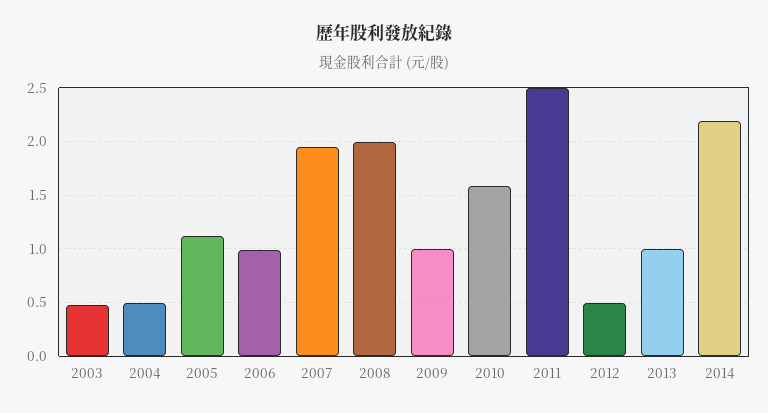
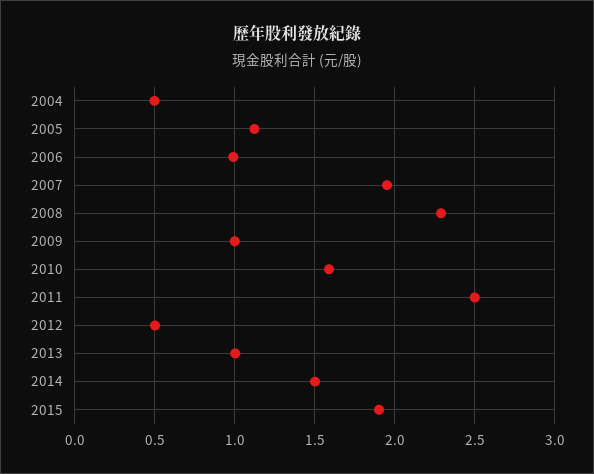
2003: 0.5 -> none
2008: 2 -> 2.3
2014: 2.2 -> 1.5
2015: none -> 1.9

